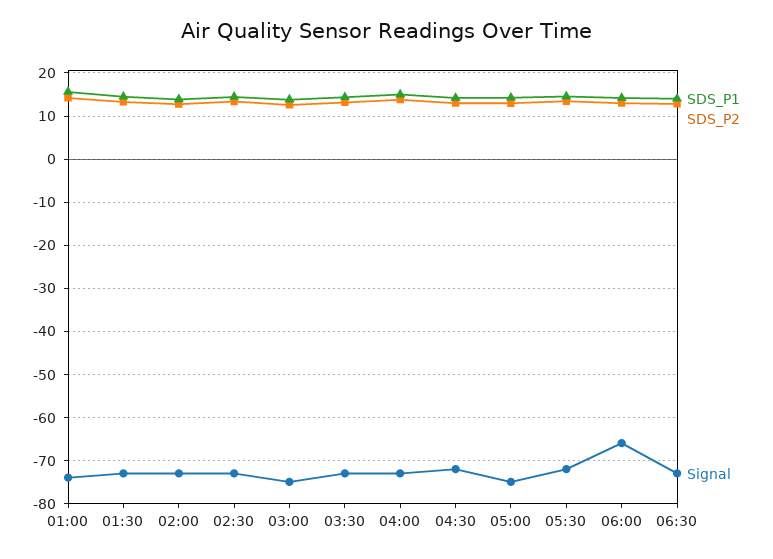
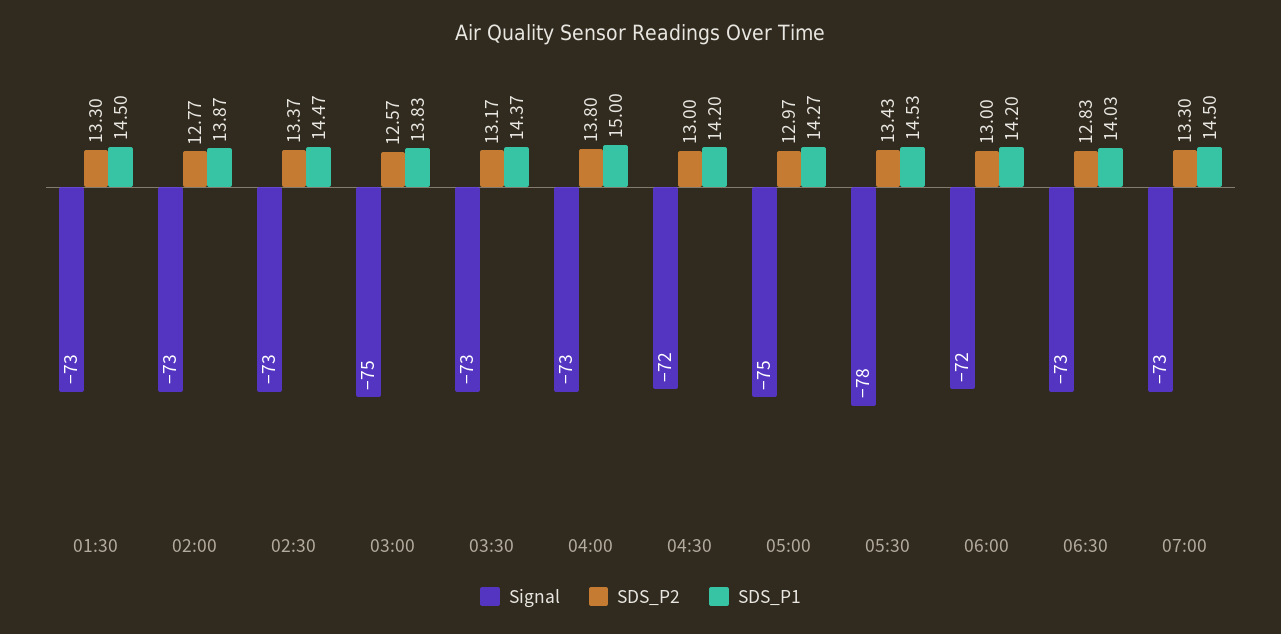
SDS_P1, 01:00: 16 -> none
SDS_P2, 01:00: 14 -> none
Signal, 01:00: -74 -> none
Signal, 05:30: -72 -> -78
Signal, 06:00: -66 -> -72
Signal, 07:00: none -> -73
SDS_P2, 07:00: none -> 13.3
SDS_P1, 07:00: none -> 14.5

